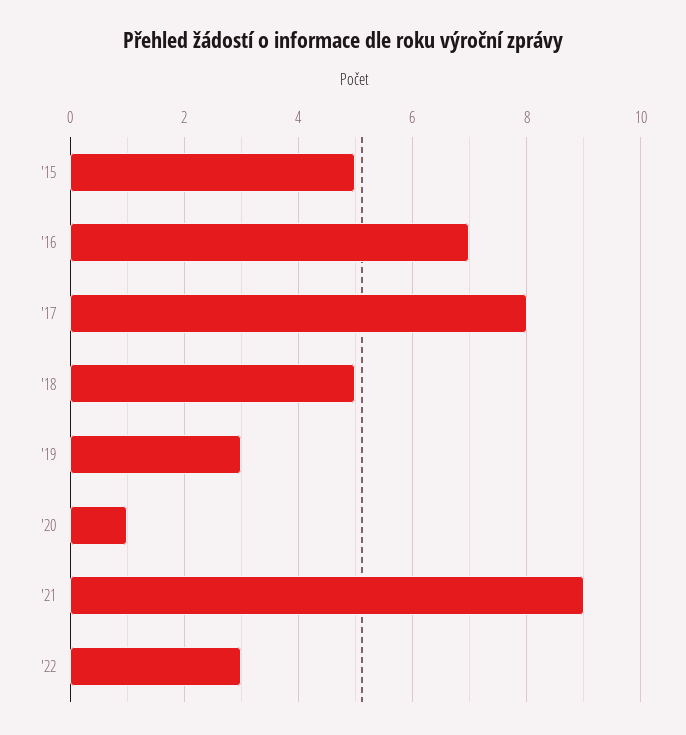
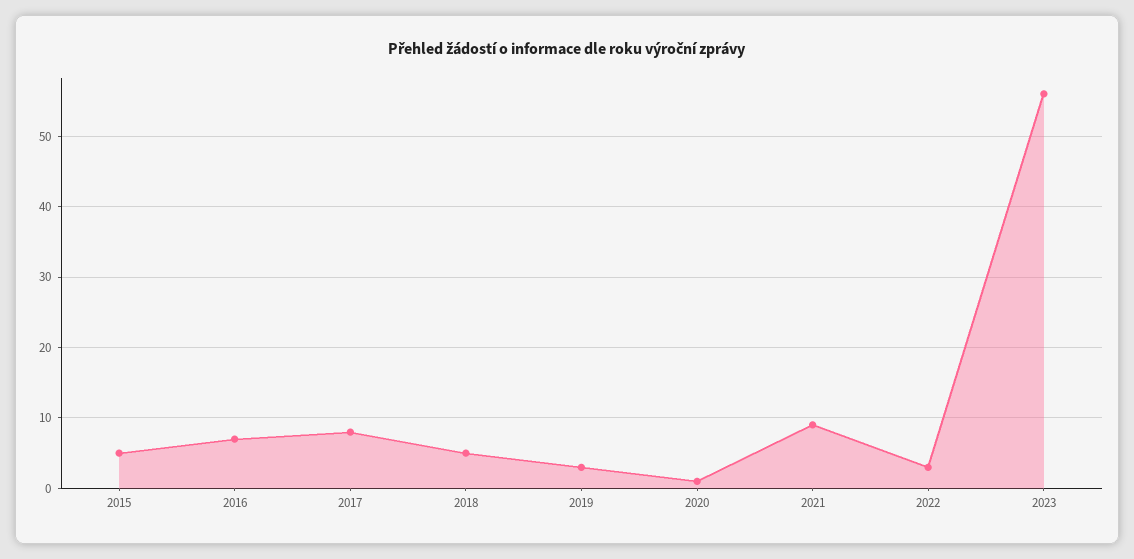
2023: none -> 56

